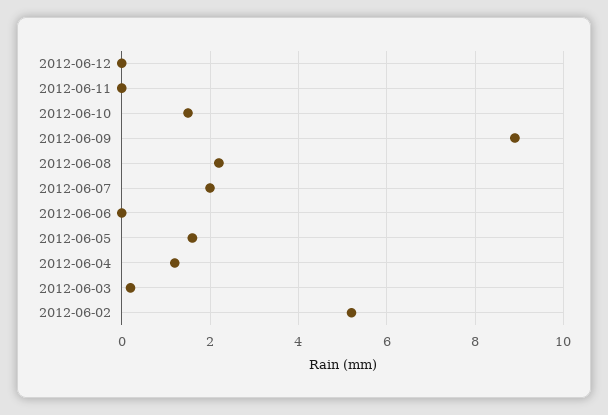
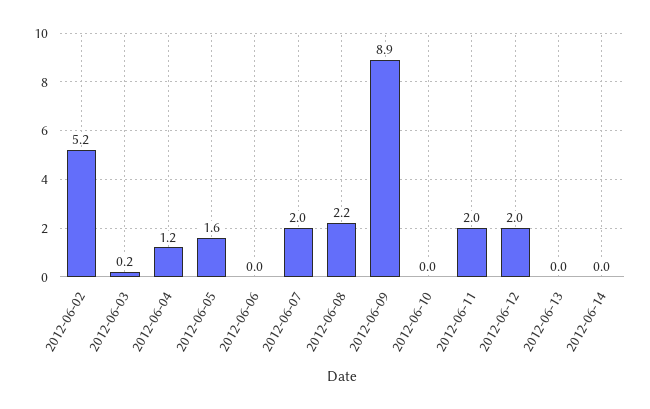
2012-06-12: 0 -> 2
2012-06-11: 0 -> 2
2012-06-10: 1.5 -> 0
2012-06-13: none -> 0
2012-06-14: none -> 0

